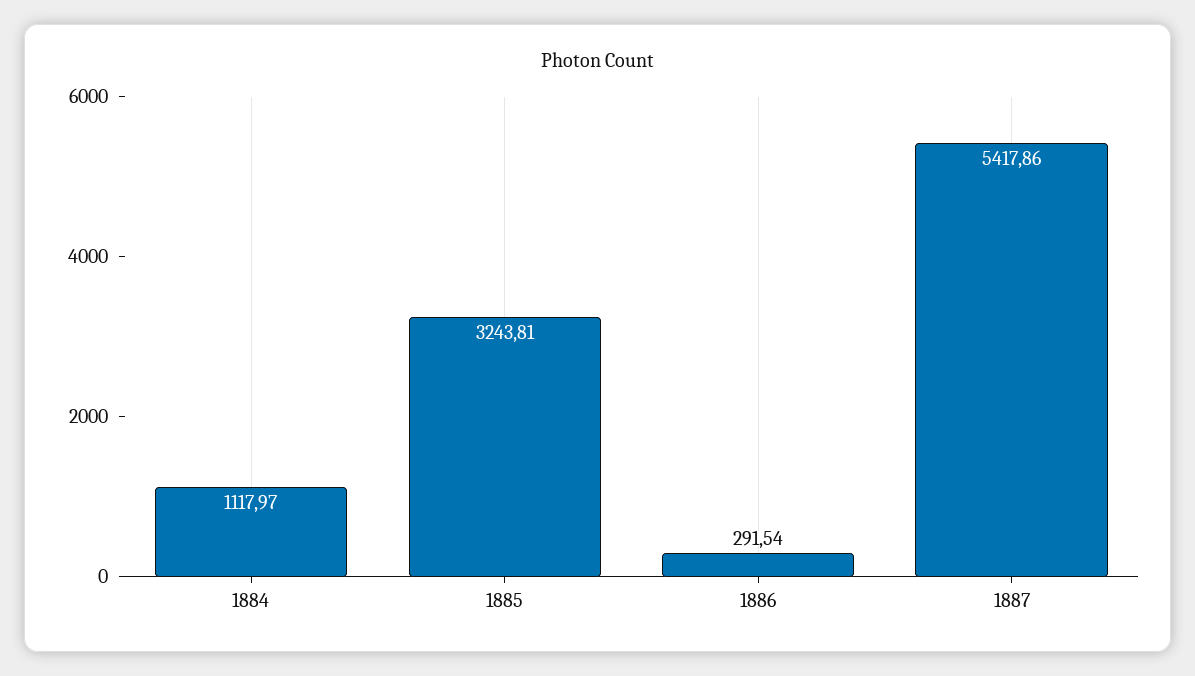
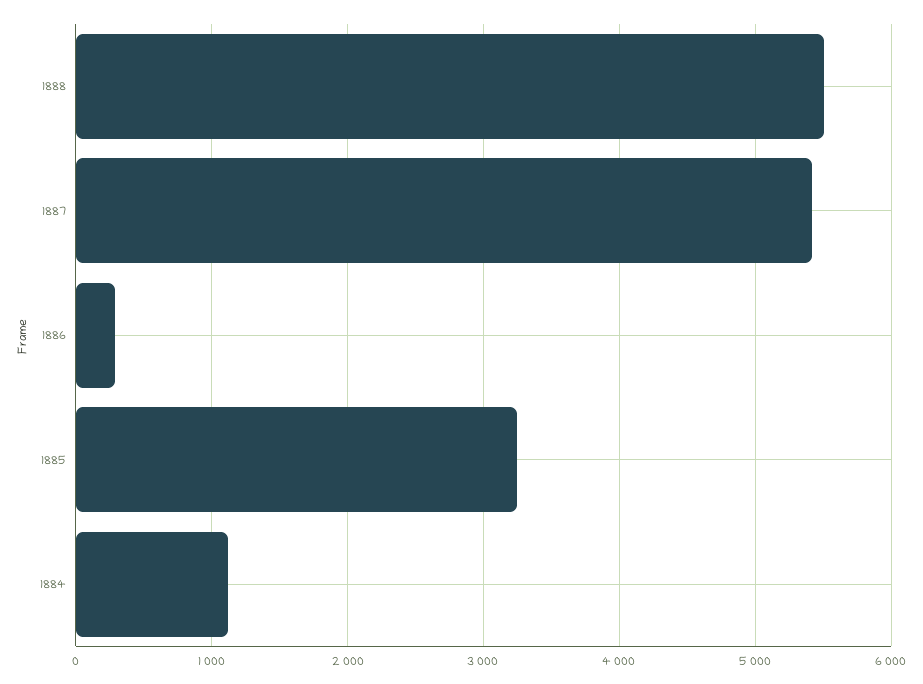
1888: none -> 5500

